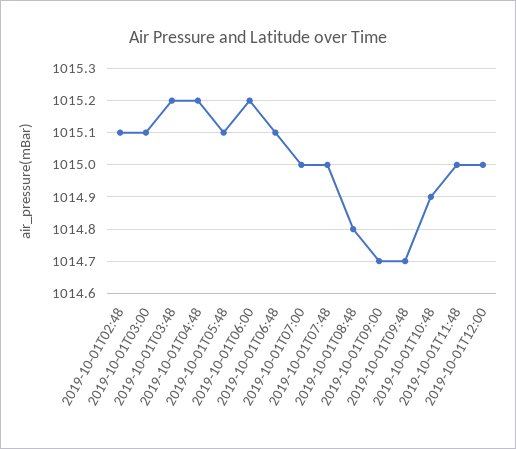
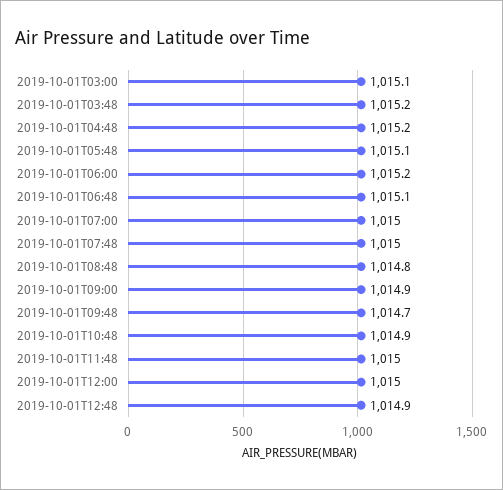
2019-10-01T02:48: 1015.1 -> none
2019-10-01T09:00: 1014.7 -> 1014.9
2019-10-01T12:48: none -> 1014.9

